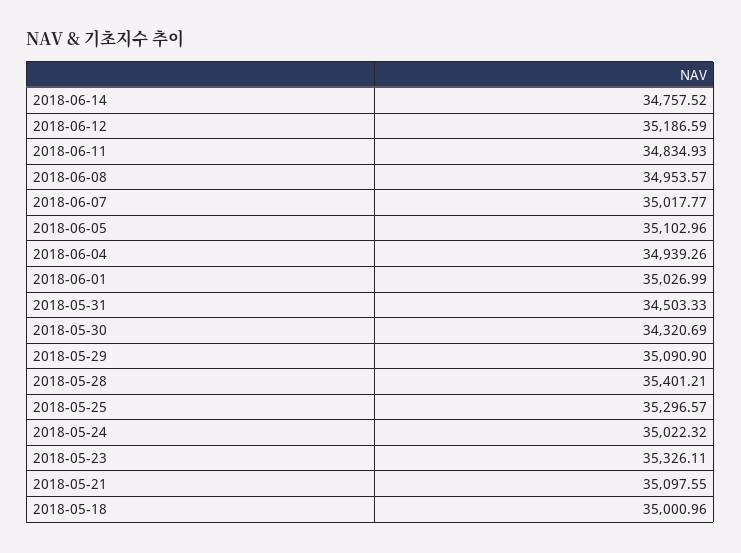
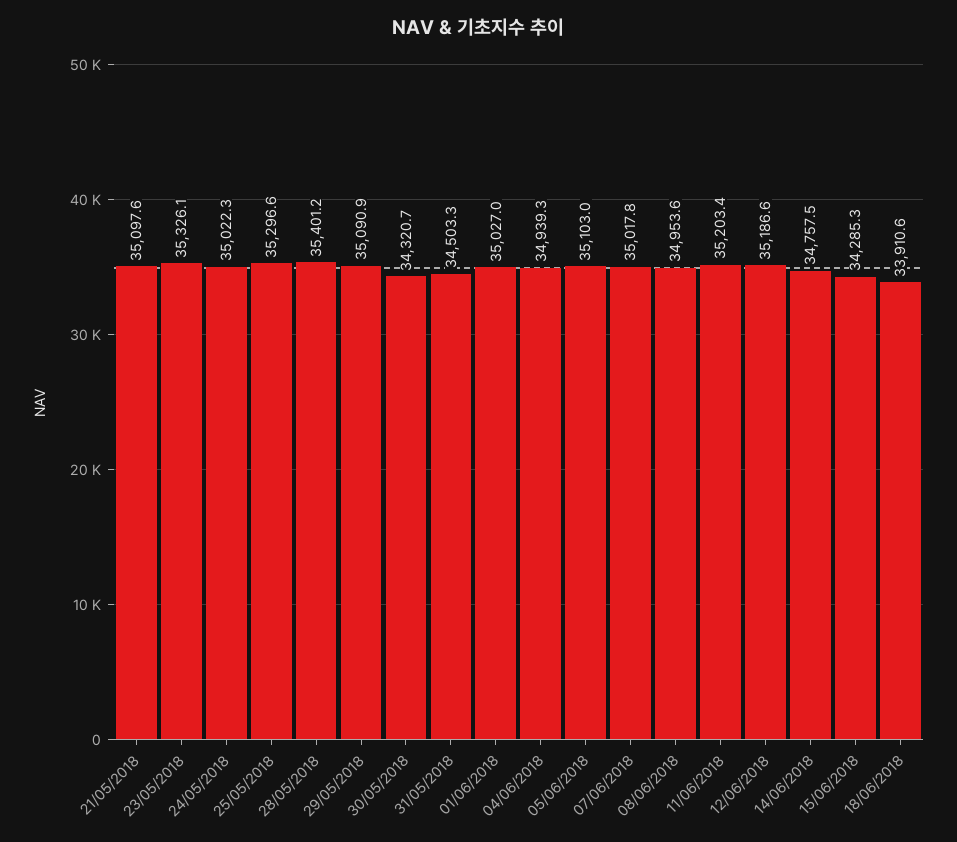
2018-06-11: 34834.93 -> 35203.4
2018-05-18: 35000.96 -> none
15/06/2018: none -> 34285.3
18/06/2018: none -> 33910.6

